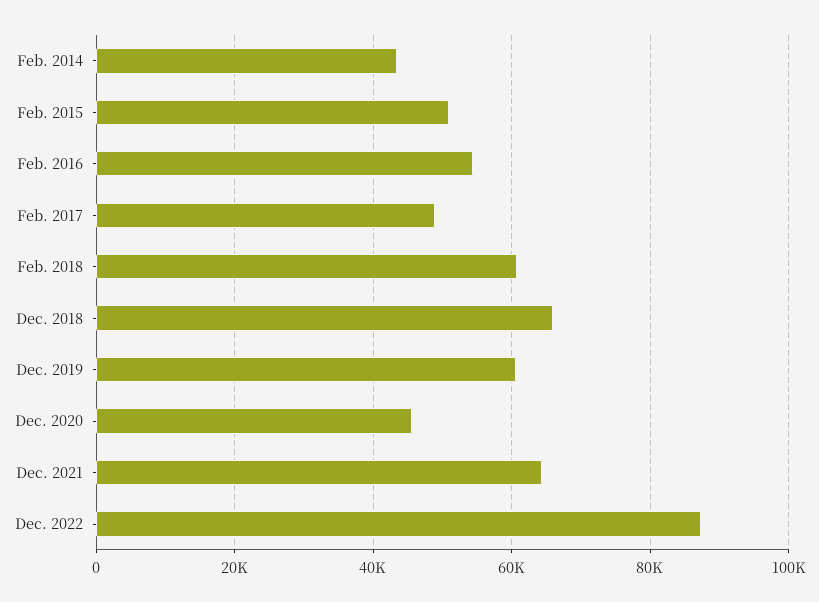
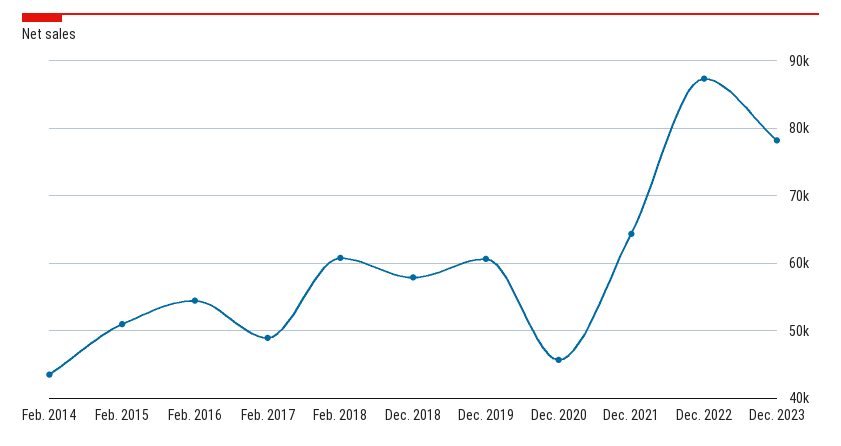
Dec. 2018: 66000 -> 58000
Dec. 2023: none -> 78000

